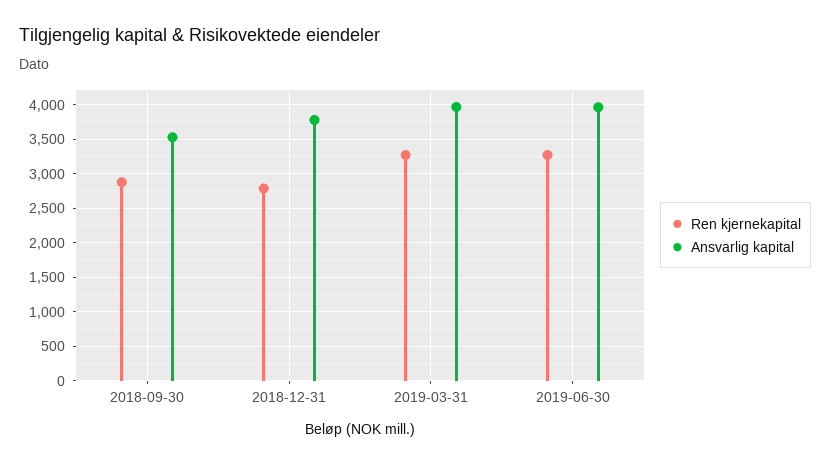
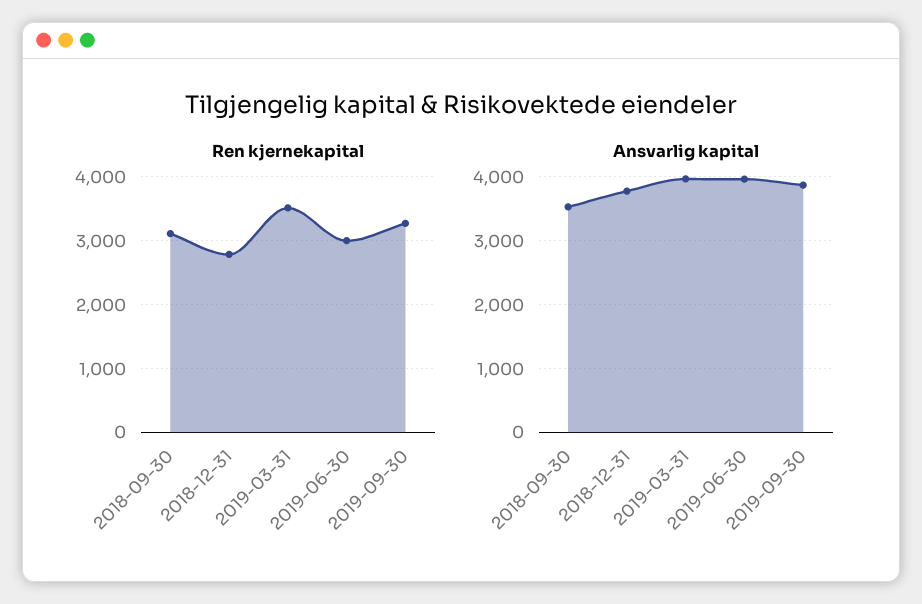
Ren kjernekapital, 2018-09-30: 2900 -> 3100
Ren kjernekapital, 2019-03-31: 3300 -> 3500
Ren kjernekapital, 2019-06-30: 3300 -> 3000
Ren kjernekapital, 2019-09-30: none -> 3300
Ansvarlig kapital, 2019-09-30: none -> 3900

